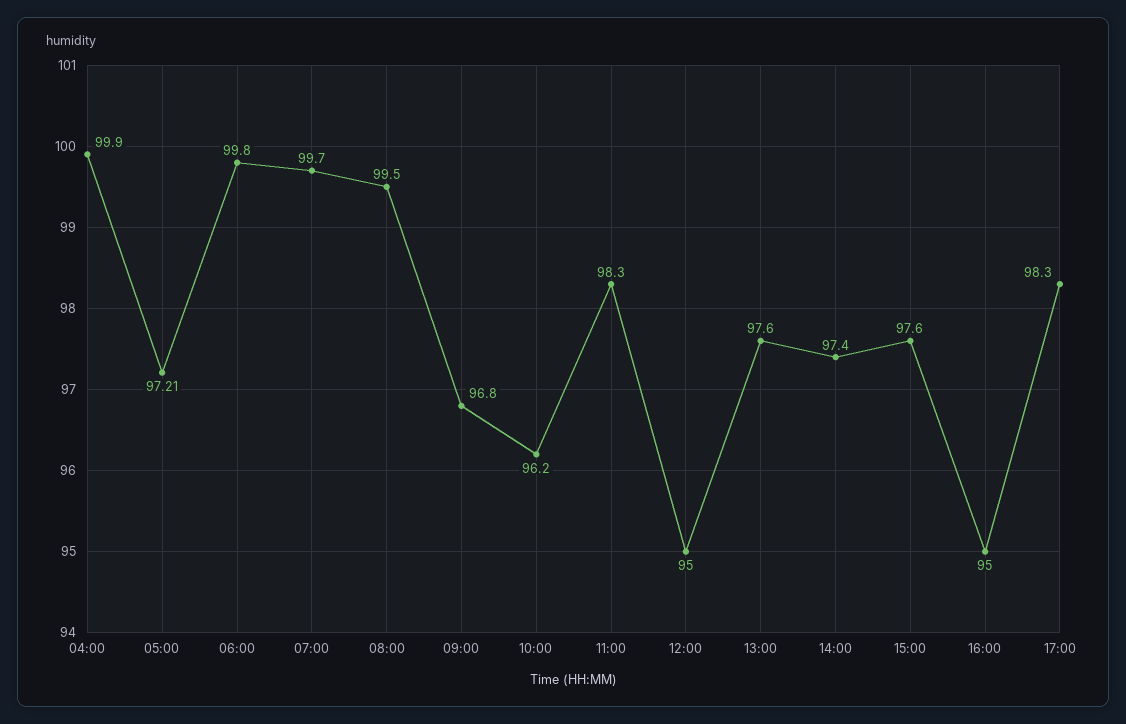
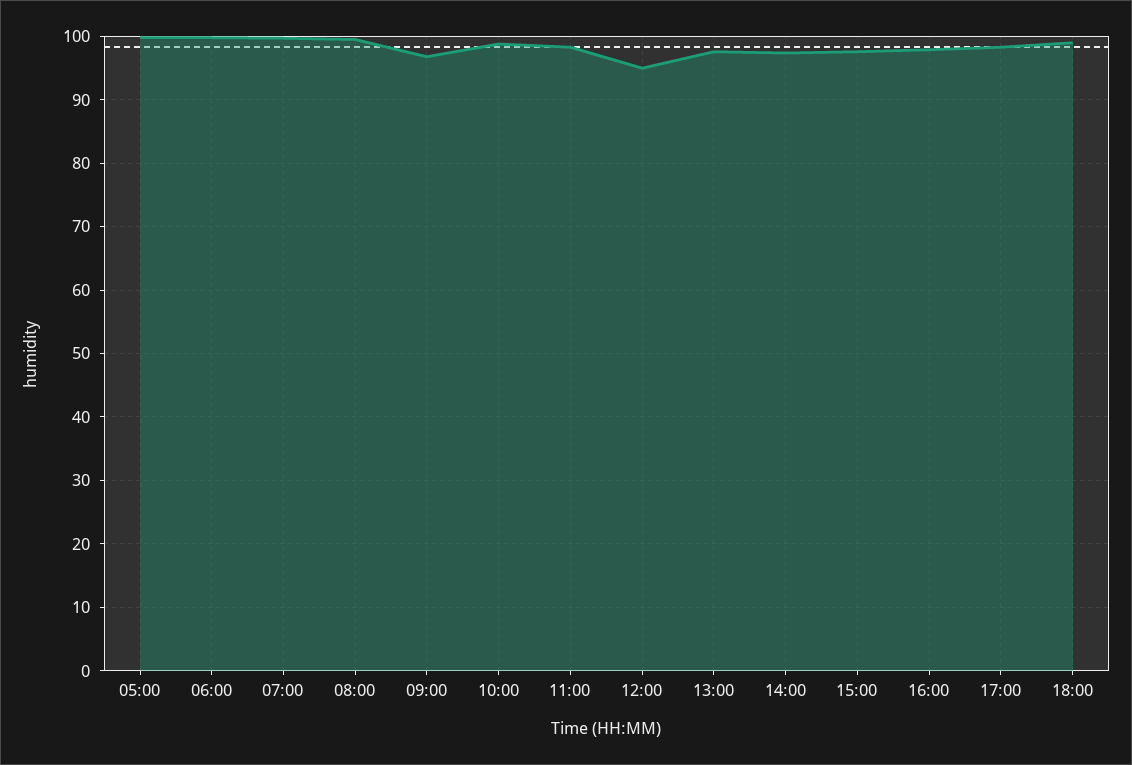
04:00: 99.9 -> none
05:00: 97.21 -> 100
10:00: 96.2 -> 99
16:00: 95 -> 98
18:00: none -> 99

